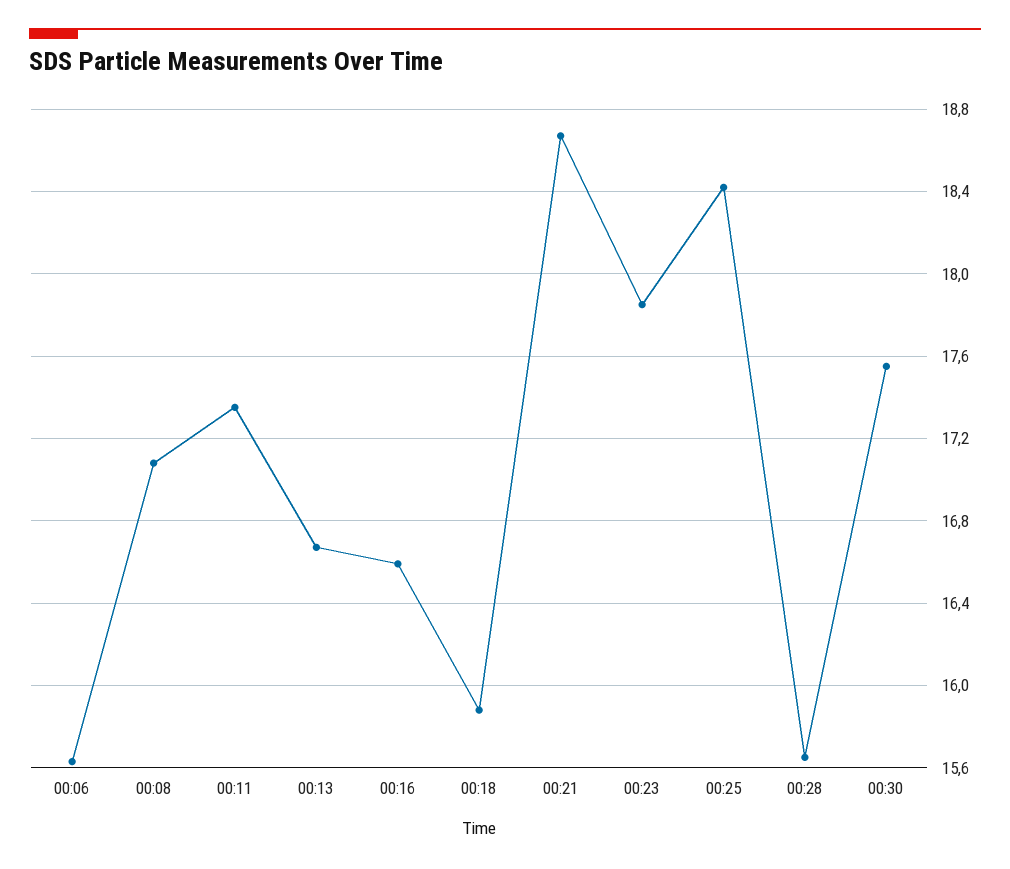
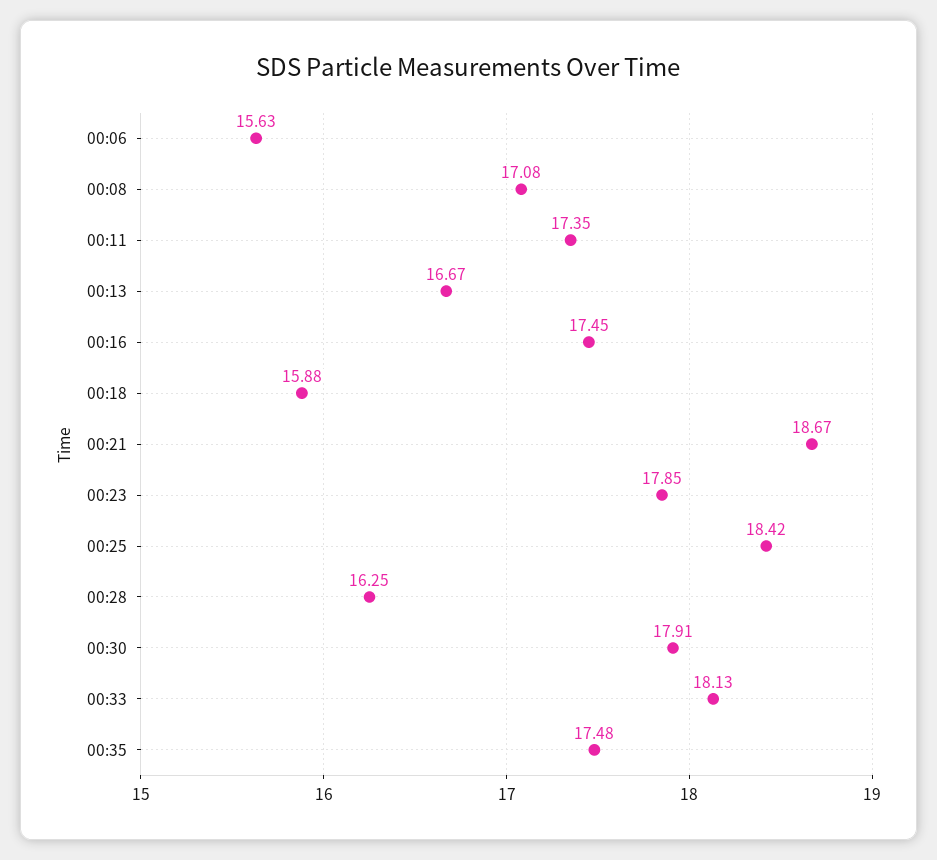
00:16: 16.6 -> 17.45
00:28: 15.65 -> 16.25
00:30: 17.55 -> 17.91
00:33: none -> 18.13
00:35: none -> 17.48

